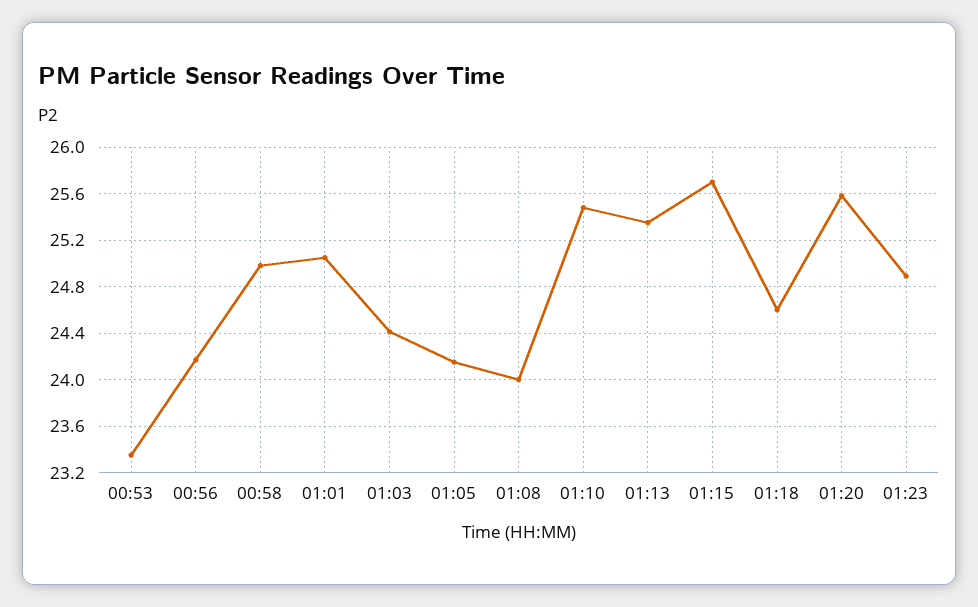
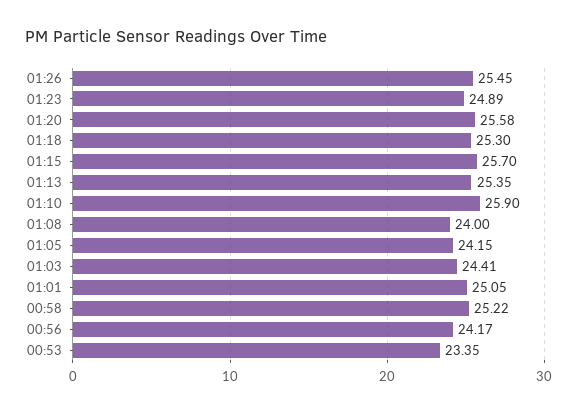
00:58: 25 -> 25.22
01:10: 25.5 -> 25.9
01:18: 24.6 -> 25.3
01:26: none -> 25.45

